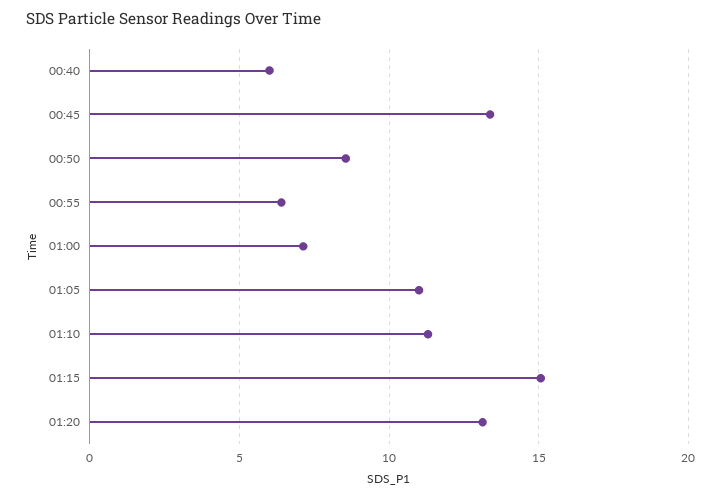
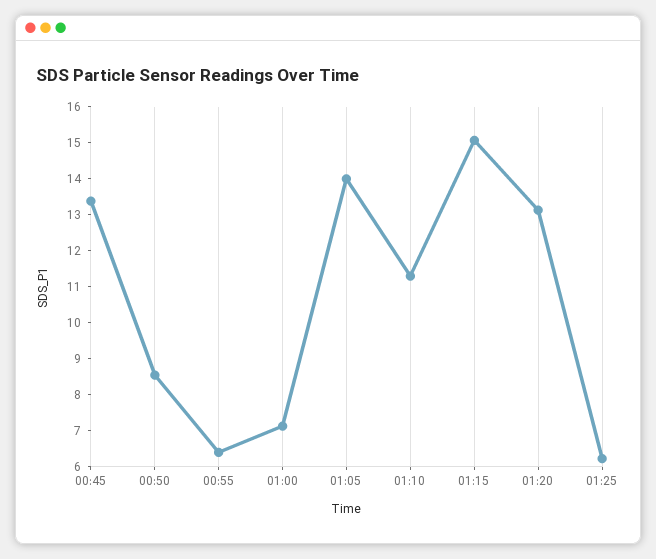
00:40: 6 -> none
01:05: 11 -> 14
01:25: none -> 6.25

